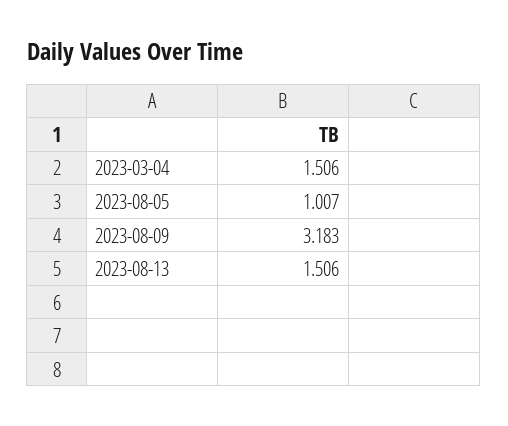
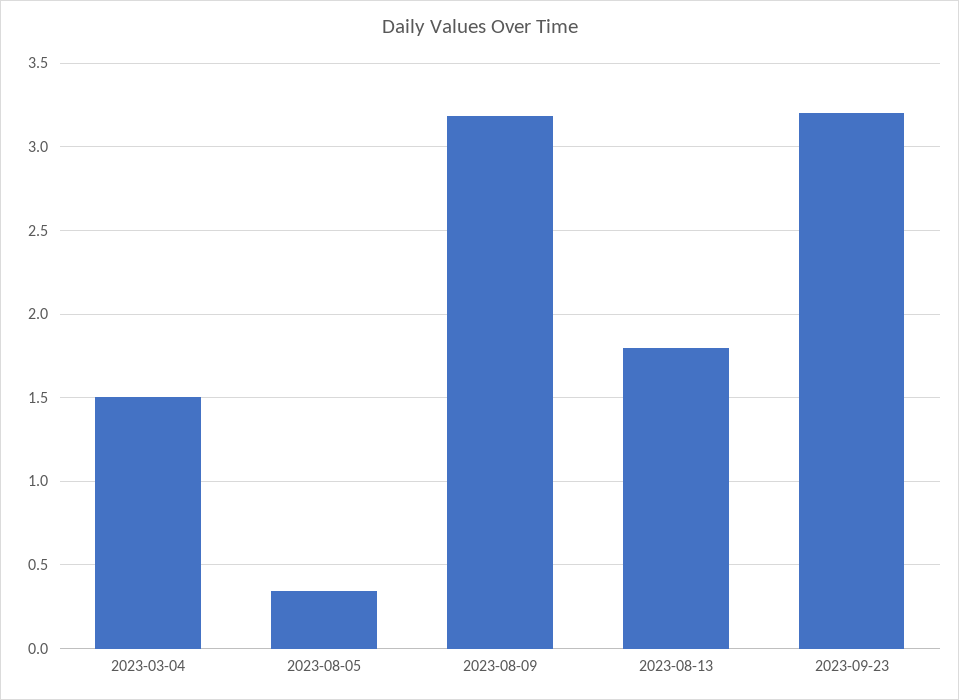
2023-08-05: 1.007 -> 0.35
2023-08-13: 1.506 -> 1.8
2023-09-23: none -> 3.2

